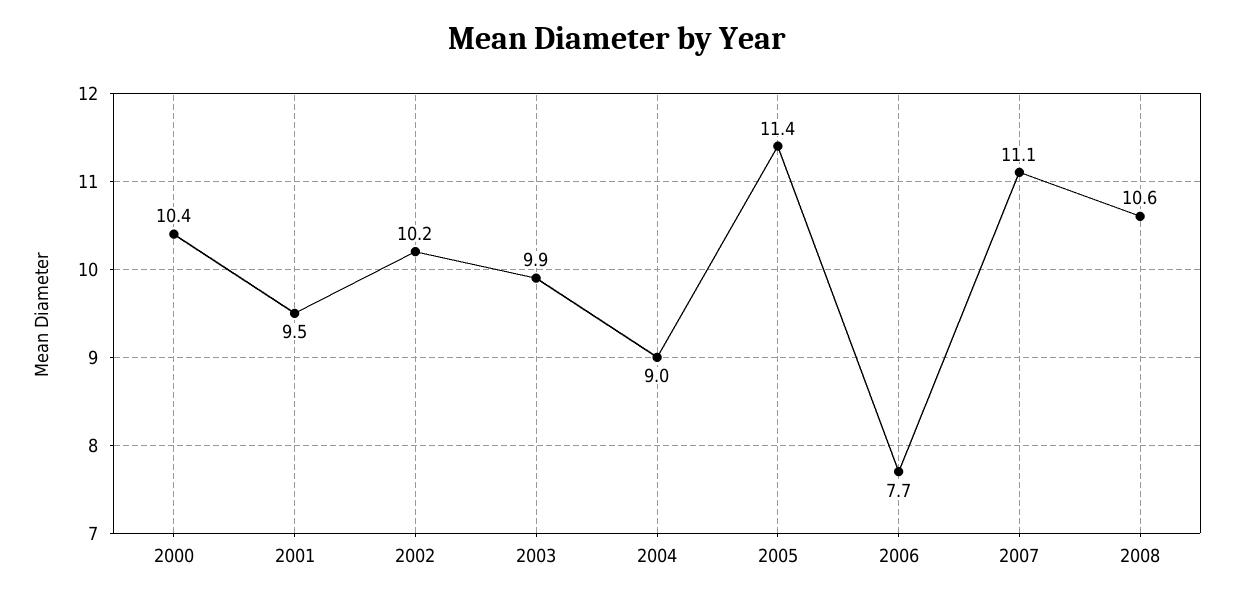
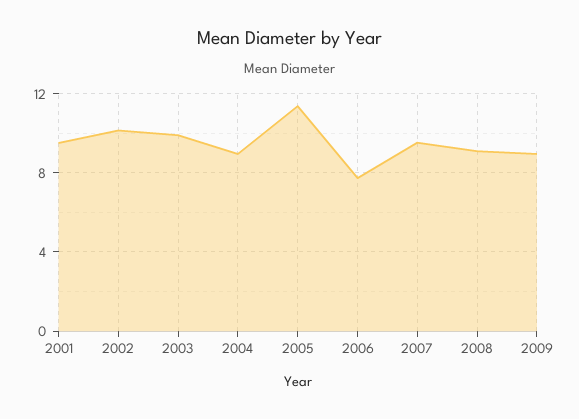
2000: 10.4 -> none
2007: 11.1 -> 9.5
2008: 10.6 -> 9
2009: none -> 9

